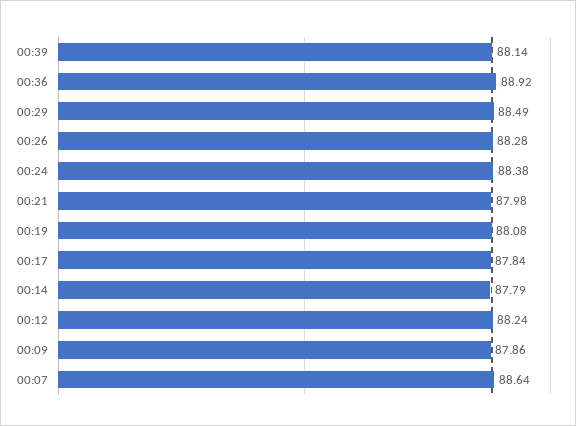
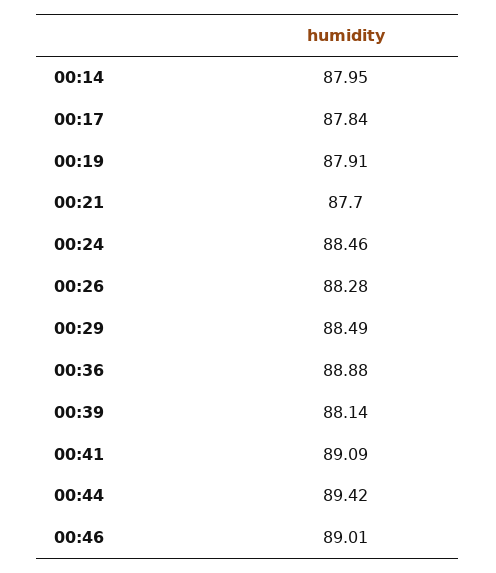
00:36: 88.92 -> 88.88
00:24: 88.38 -> 88.46
00:21: 87.98 -> 87.7
00:19: 88.08 -> 87.91
00:14: 87.79 -> 87.95
00:12: 88.24 -> none
00:09: 87.86 -> none
00:07: 88.64 -> none
00:41: none -> 89.09
00:44: none -> 89.42
00:46: none -> 89.01

